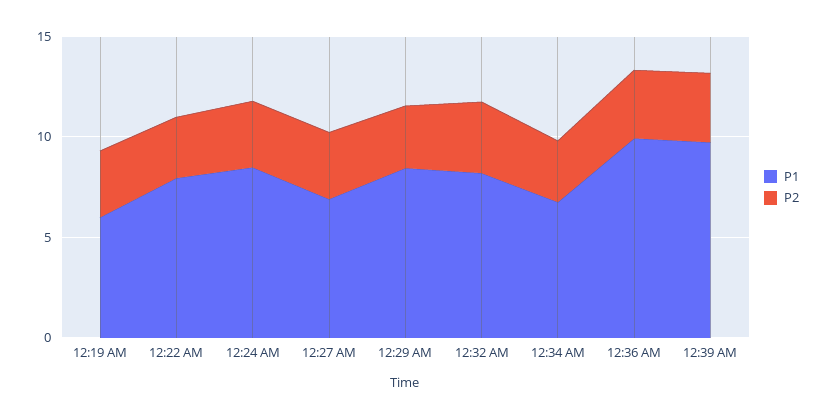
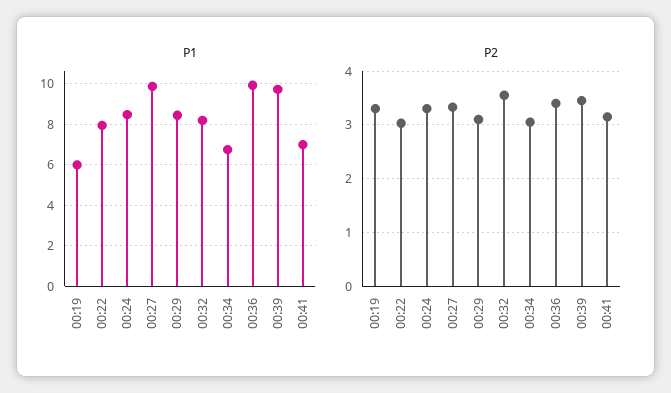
P1, 12:27 AM: 7 -> 10
P1, 00:41: none -> 7
P2, 00:41: none -> 3.2

